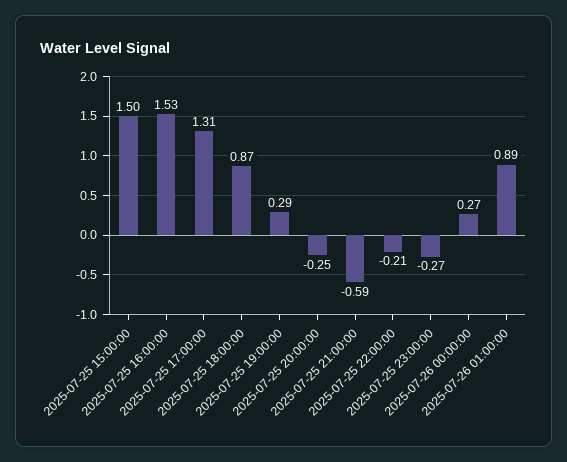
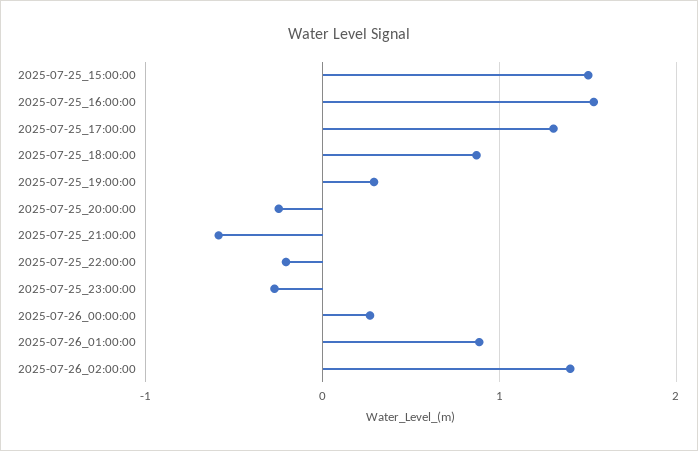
2025-07-26_02:00:00: none -> 1.4

